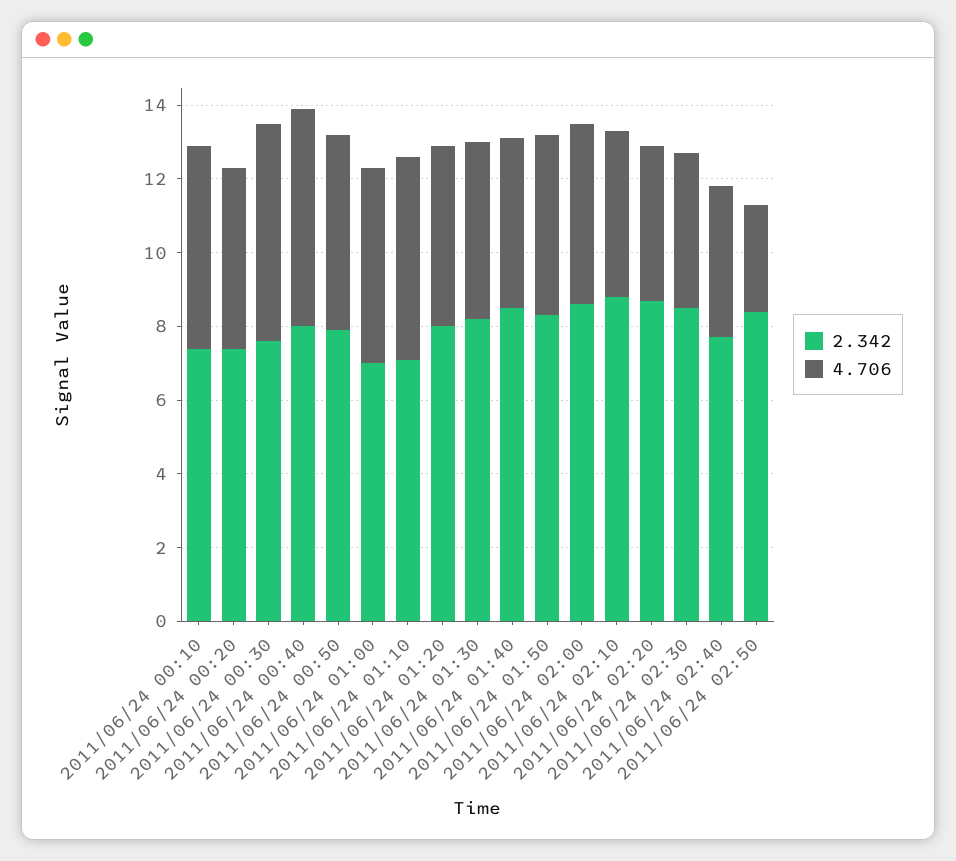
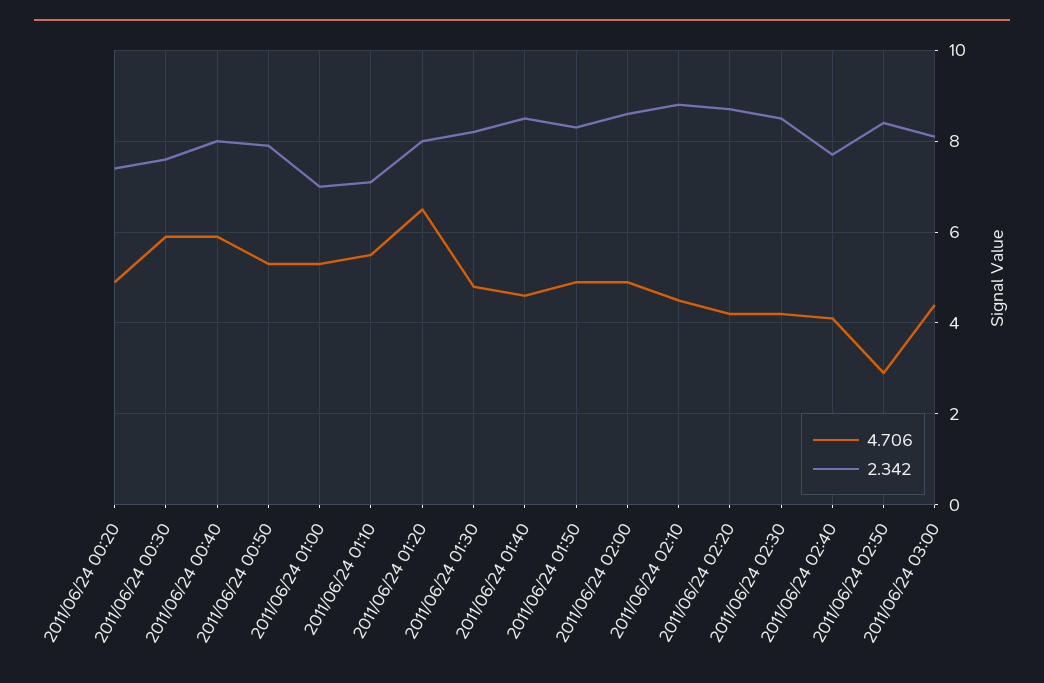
2.342, 2011/06/24 00:10: 7.5 -> none
4.706, 2011/06/24 00:10: 5.5 -> none
4.706, 2011/06/24 01:20: 5 -> 6.5
4.706, 2011/06/24 03:00: none -> 4.5
2.342, 2011/06/24 03:00: none -> 8

